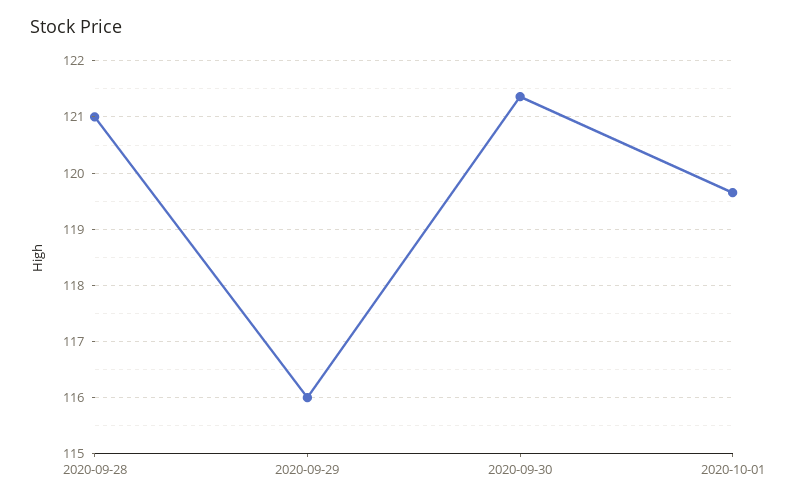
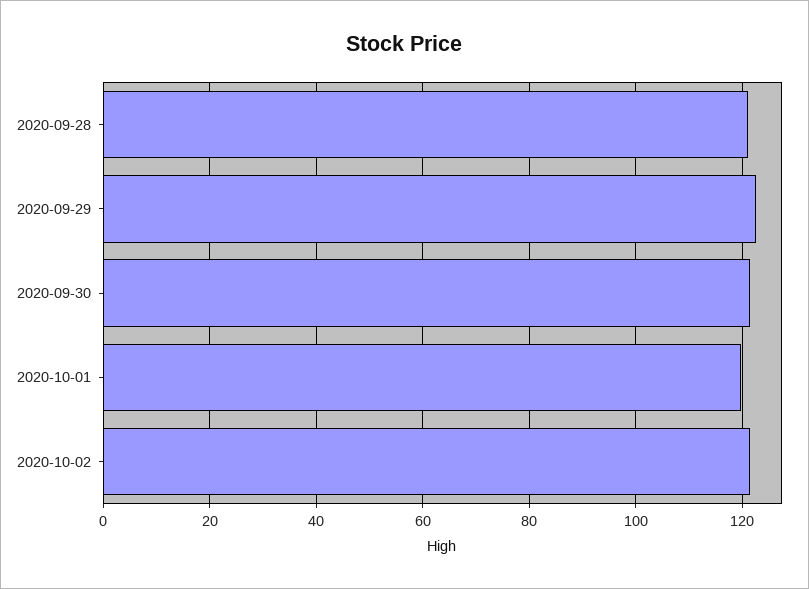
2020-09-29: 116 -> 122
2020-10-02: none -> 122

